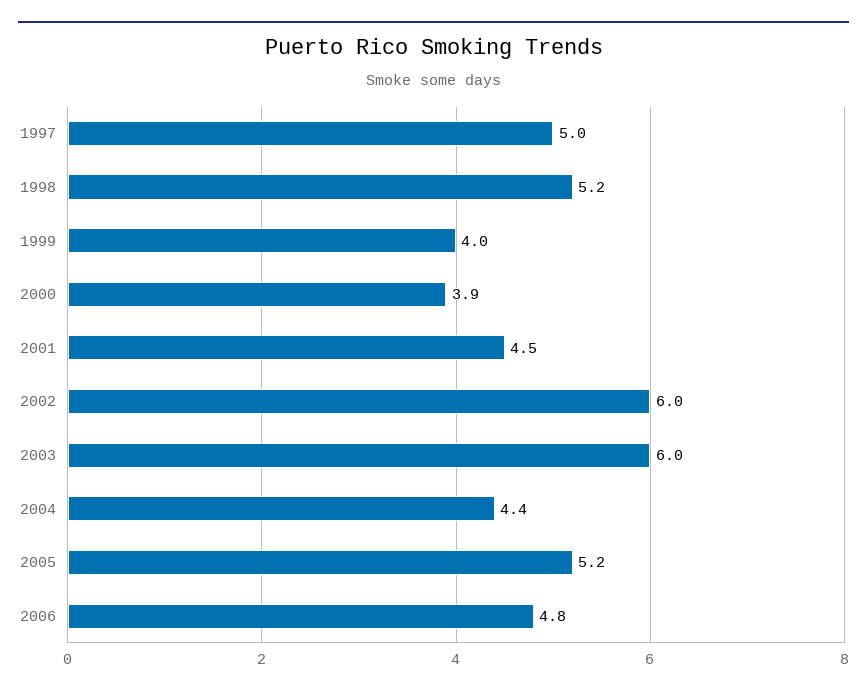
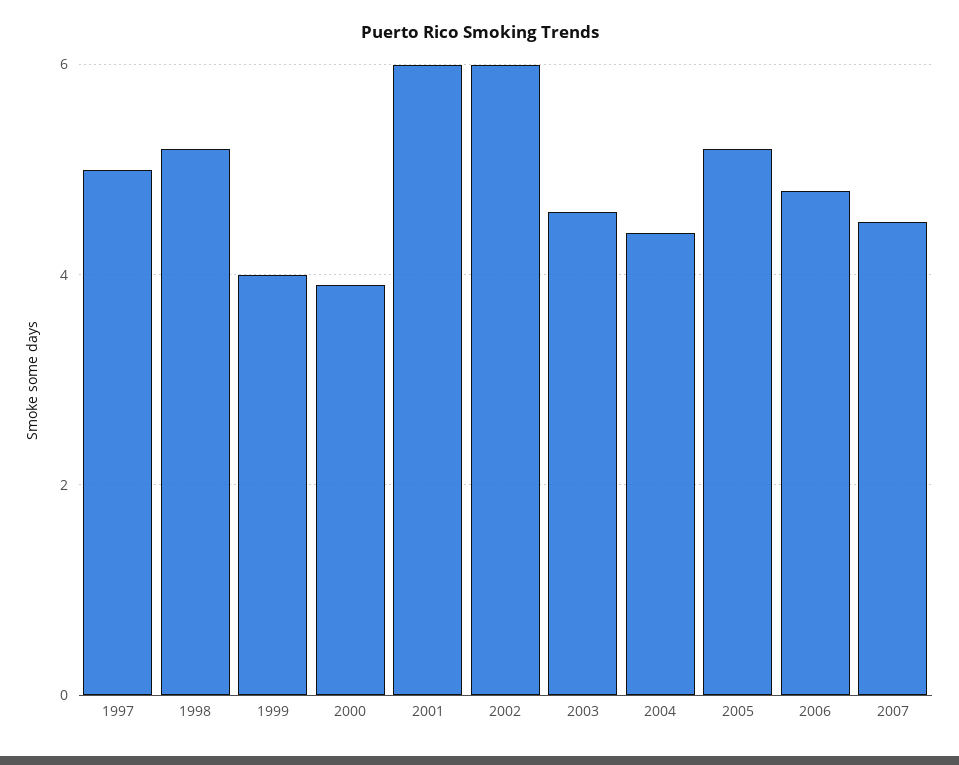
2001: 4.5 -> 6
2003: 6 -> 4.5
2007: none -> 4.5

